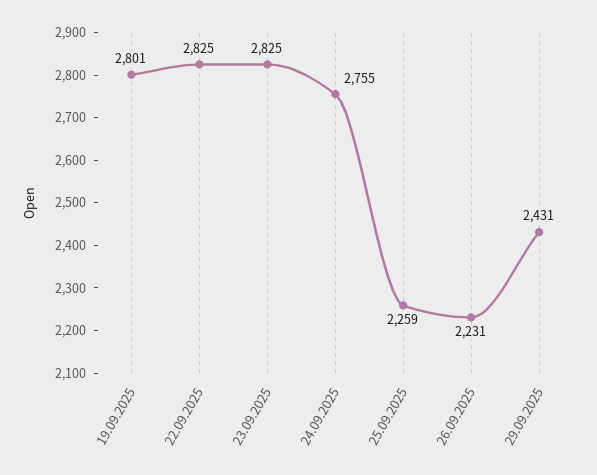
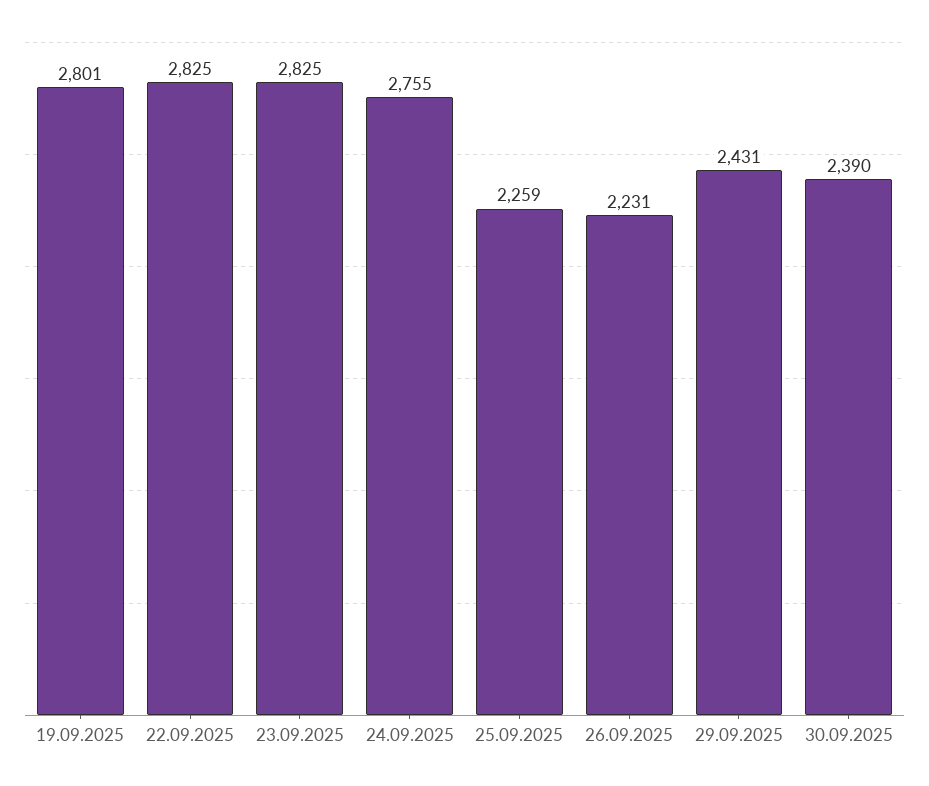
30.09.2025: none -> 2390

